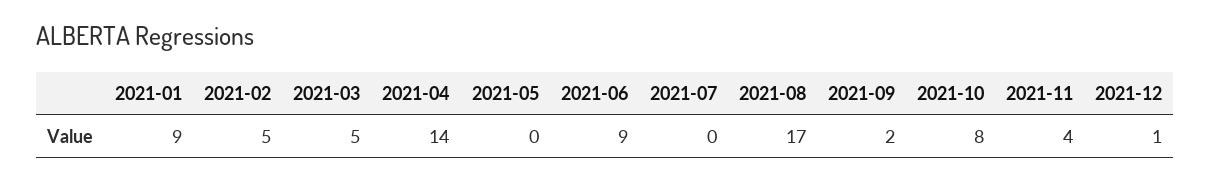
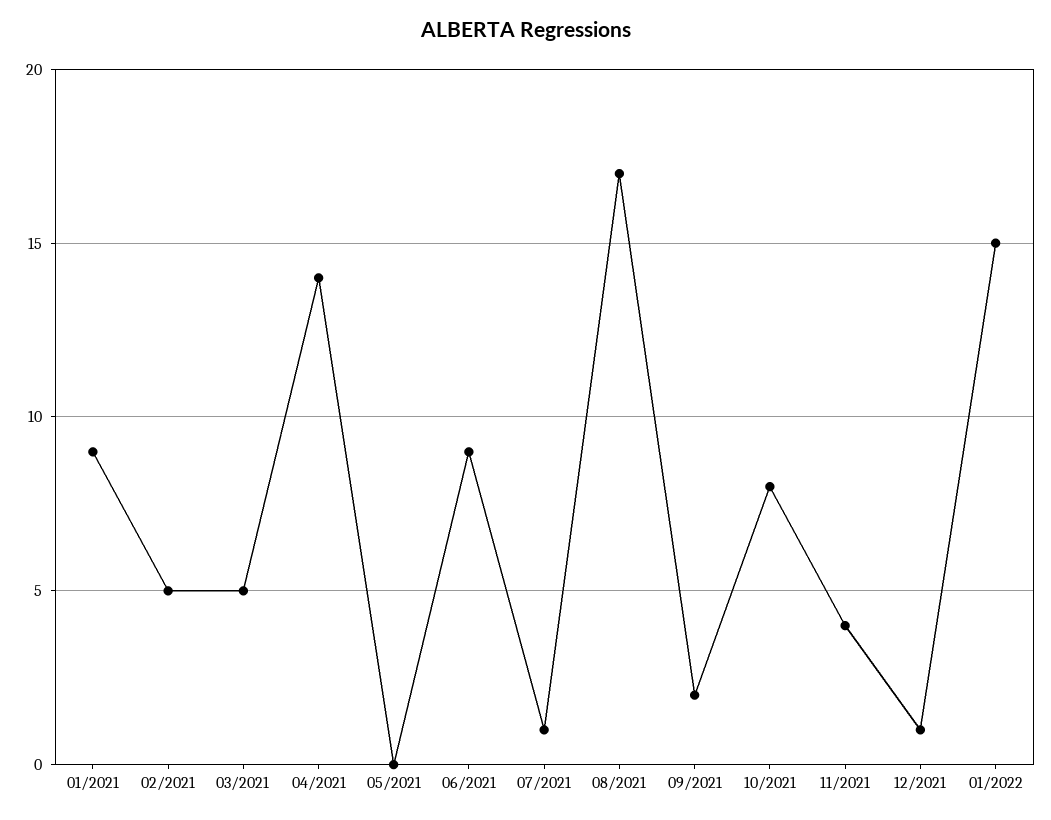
2021-07: 0 -> 1
01/2022: none -> 15

